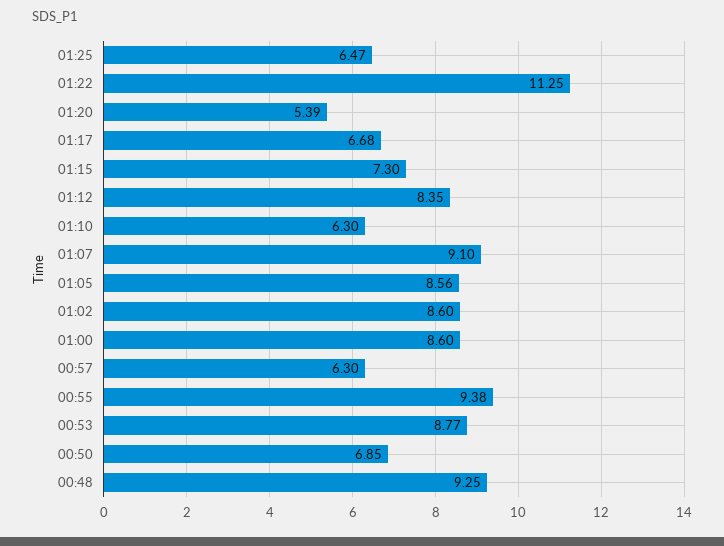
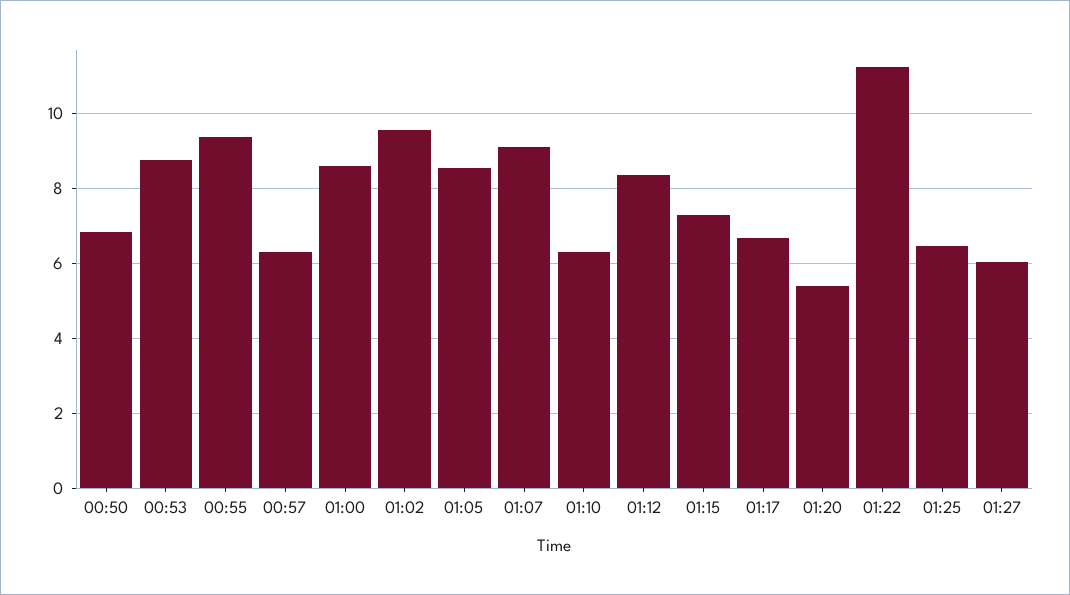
01:02: 8.6 -> 9.6
00:48: 9.25 -> none
01:27: none -> 6

